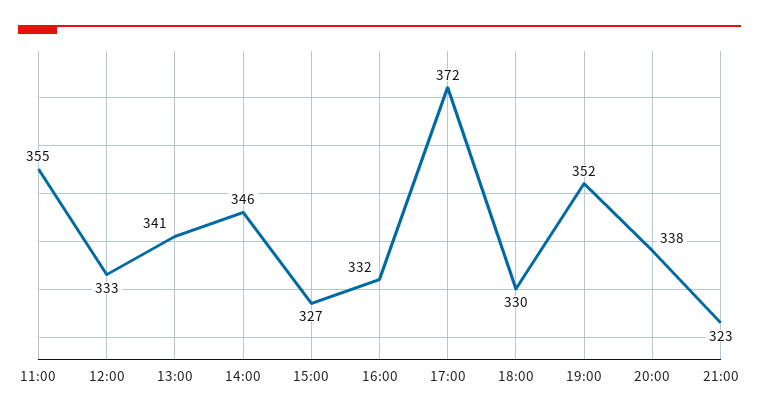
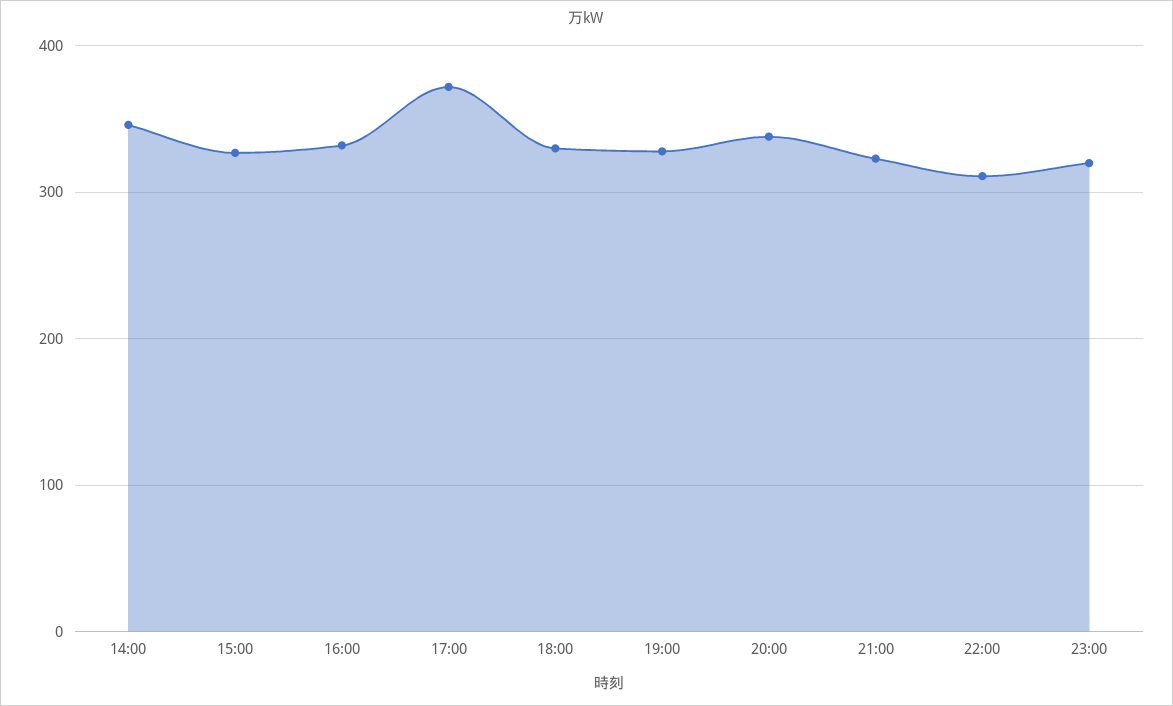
11:00: 355 -> none
12:00: 333 -> none
13:00: 341 -> none
19:00: 352 -> 330
22:00: none -> 310
23:00: none -> 320

